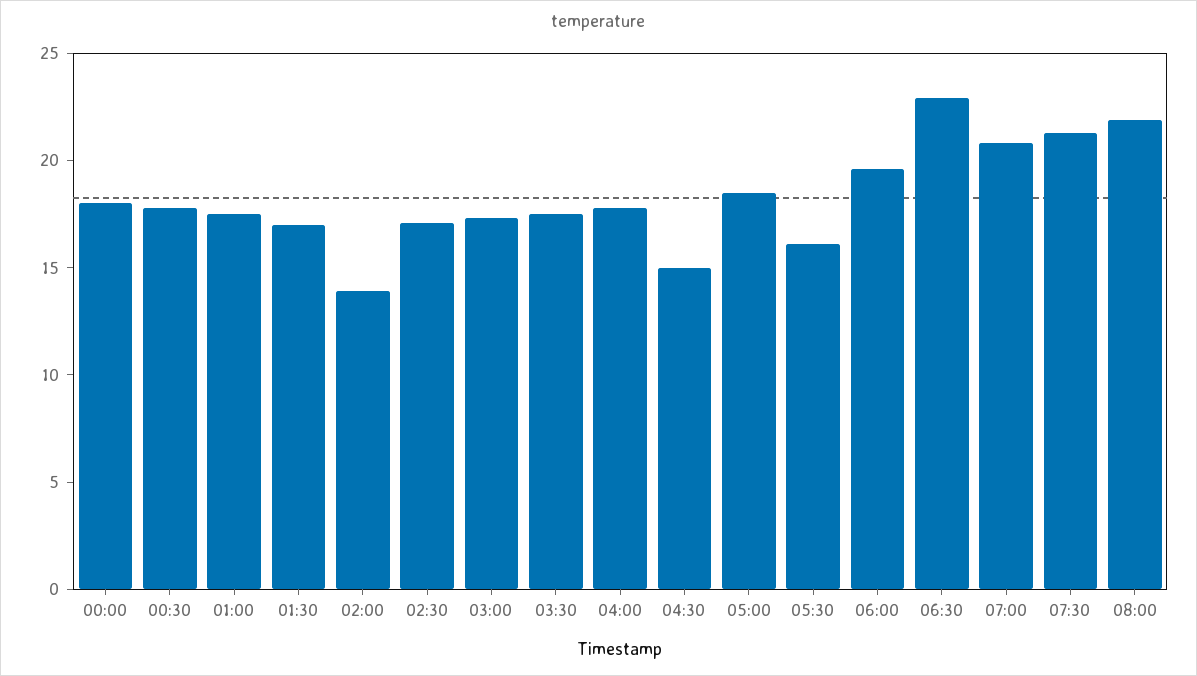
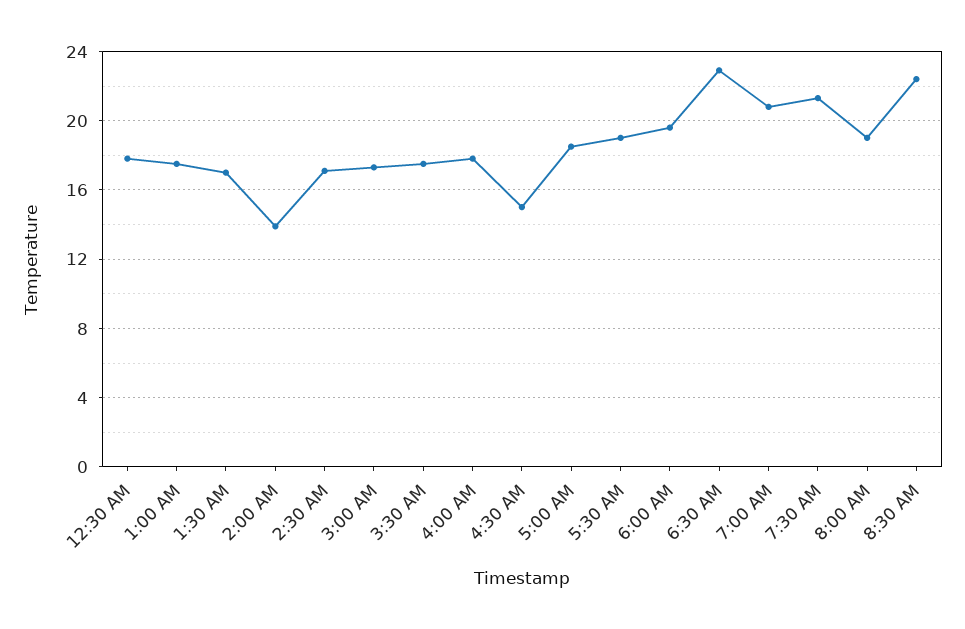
00:00: 18 -> none
05:30: 16 -> 19
08:00: 22 -> 19
8:30 AM: none -> 22.5

